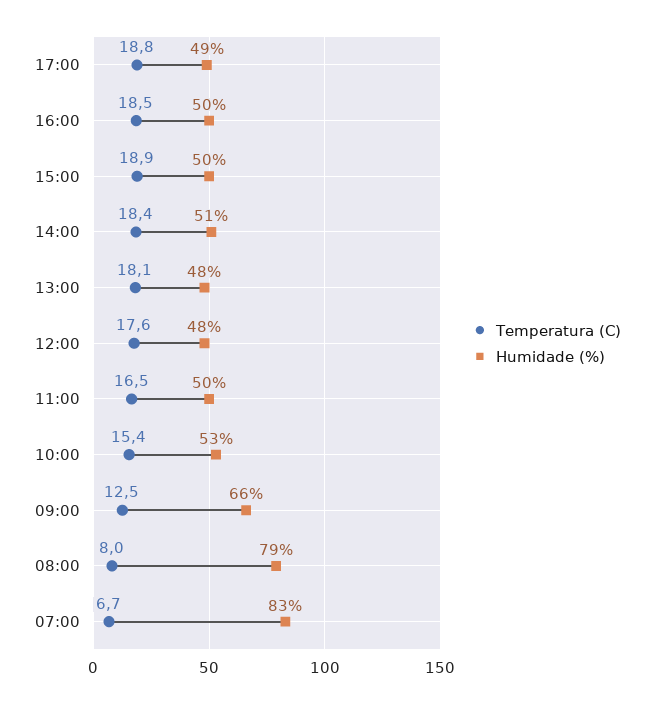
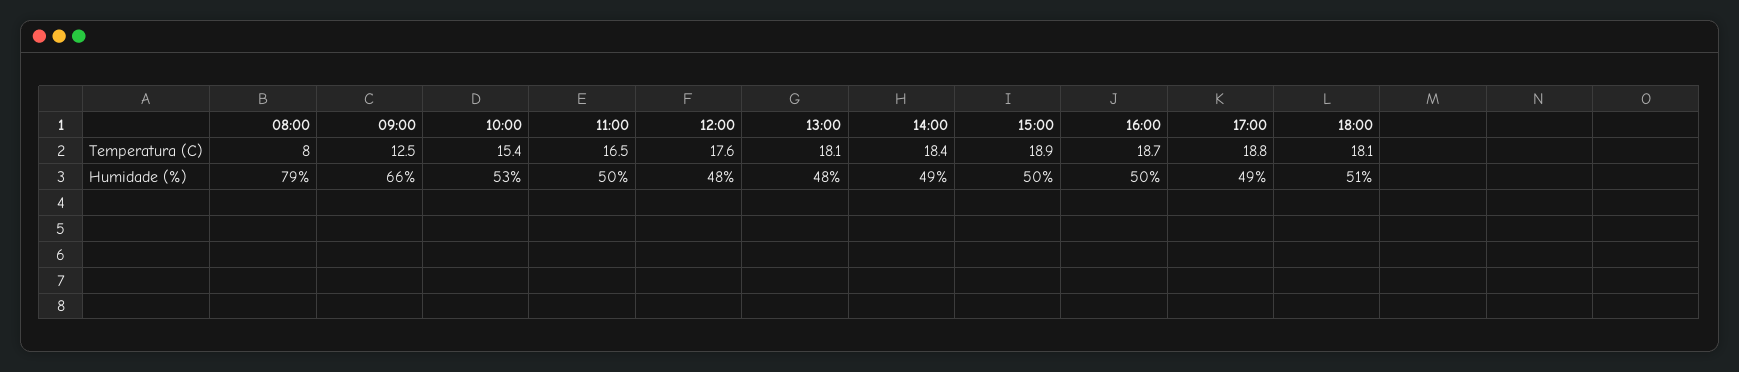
Temperatura (C), 16:00: 18.5 -> 18.7
Humidade (%), 14:00: 51 -> 49
Temperatura (C), 07:00: 6.7 -> none
Humidade (%), 07:00: 83 -> none
Temperatura (C), 18:00: none -> 18.1
Humidade (%), 18:00: none -> 51

